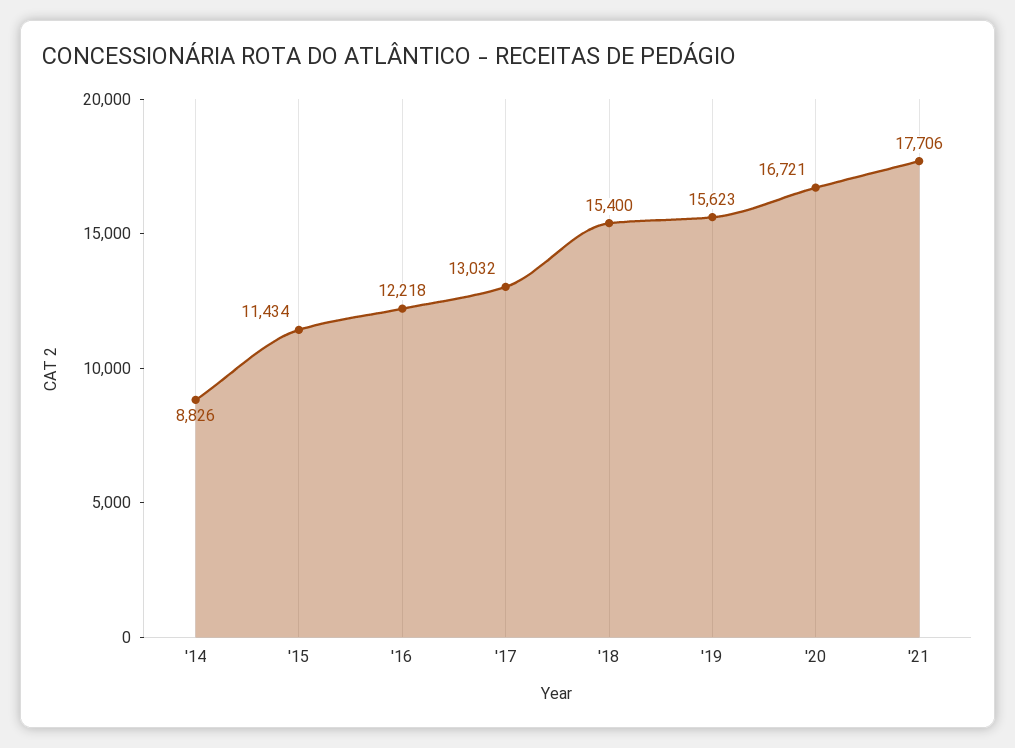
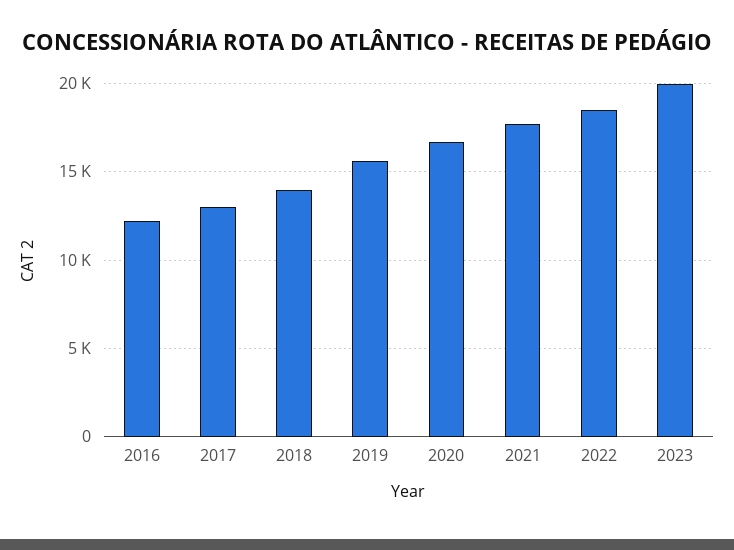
'14: 8826 -> none
'15: 11434 -> none
'18: 15400 -> 14000
2022: none -> 18500
2023: none -> 20000

